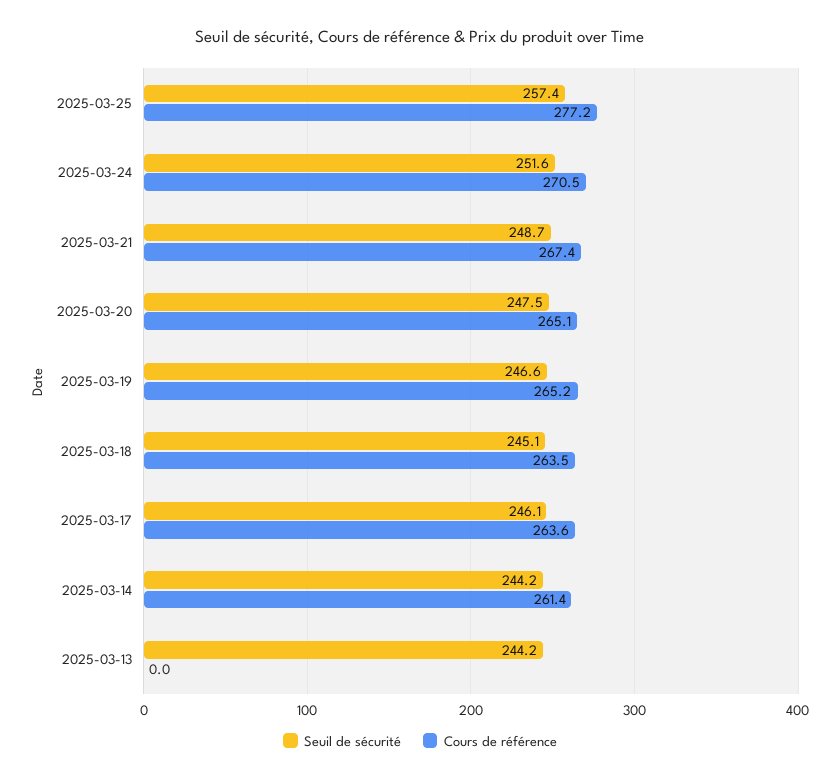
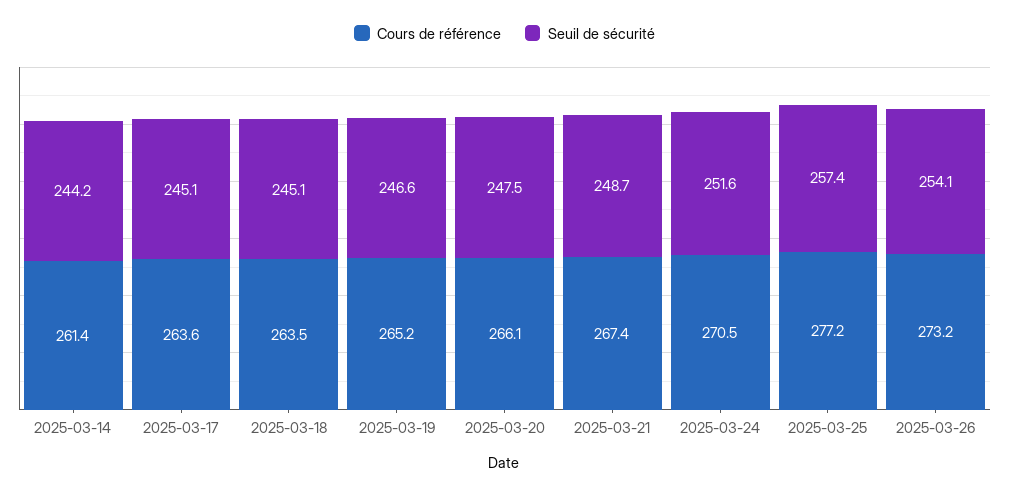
Cours de référence, 2025-03-20: 265.1 -> 266.1
Seuil de sécurité, 2025-03-17: 246.1 -> 245.1
Seuil de sécurité, 2025-03-13: 244.2 -> none
Cours de référence, 2025-03-13: 0 -> none
Cours de référence, 2025-03-26: none -> 273.2
Seuil de sécurité, 2025-03-26: none -> 254.1

